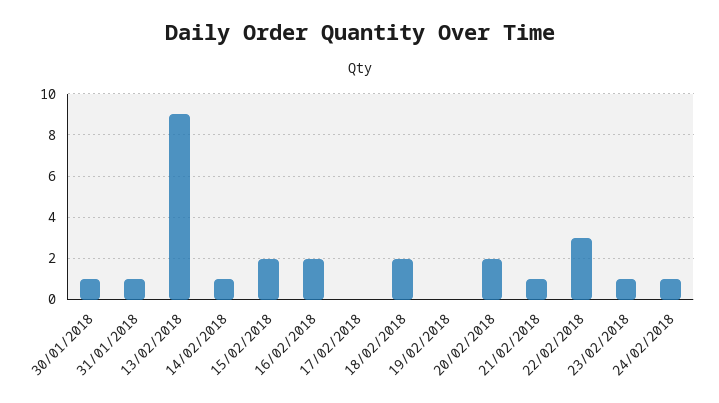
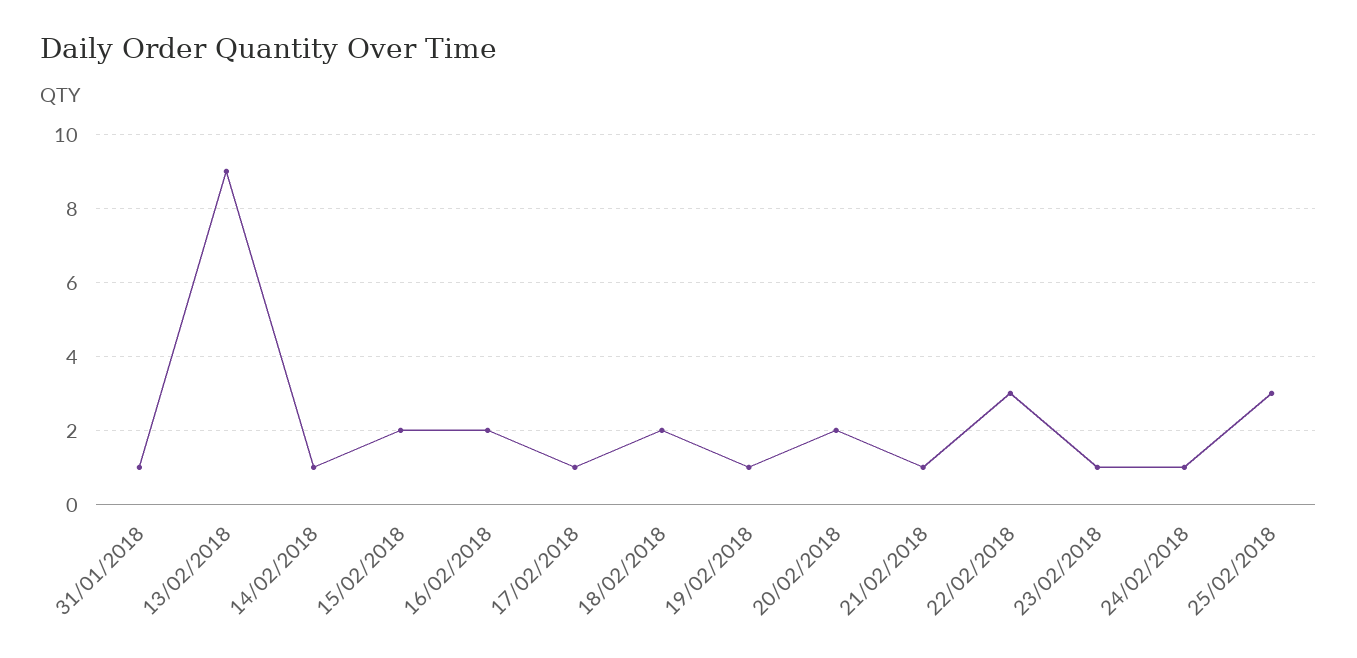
30/01/2018: 1 -> none
17/02/2018: 0 -> 1
19/02/2018: 0 -> 1
25/02/2018: none -> 3

